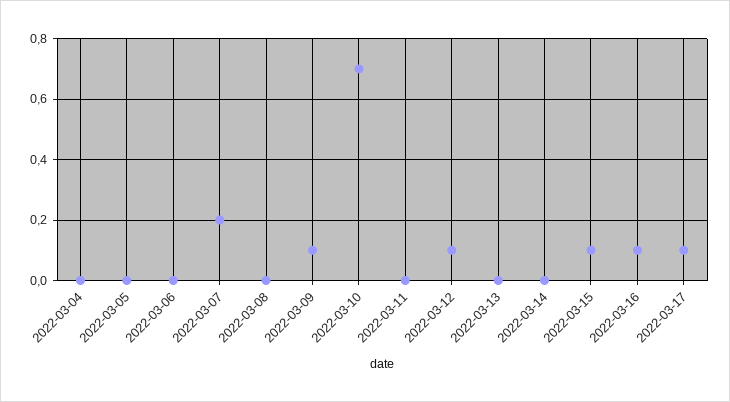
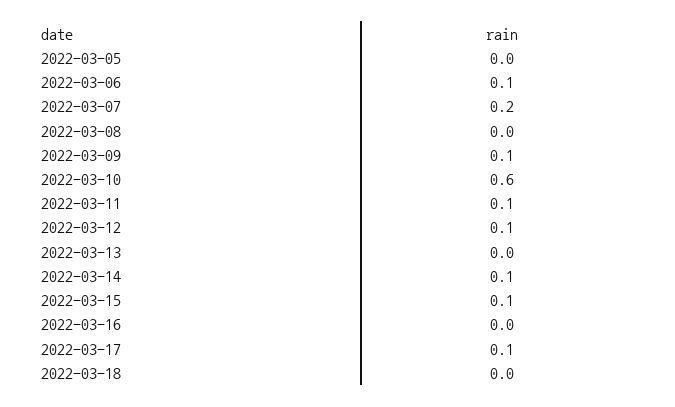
2022-03-04: 0 -> none
2022-03-06: 0 -> 0.1
2022-03-10: 0.7 -> 0.6
2022-03-11: 0 -> 0.1
2022-03-14: 0 -> 0.1
2022-03-16: 0.1 -> 0
2022-03-18: none -> 0

